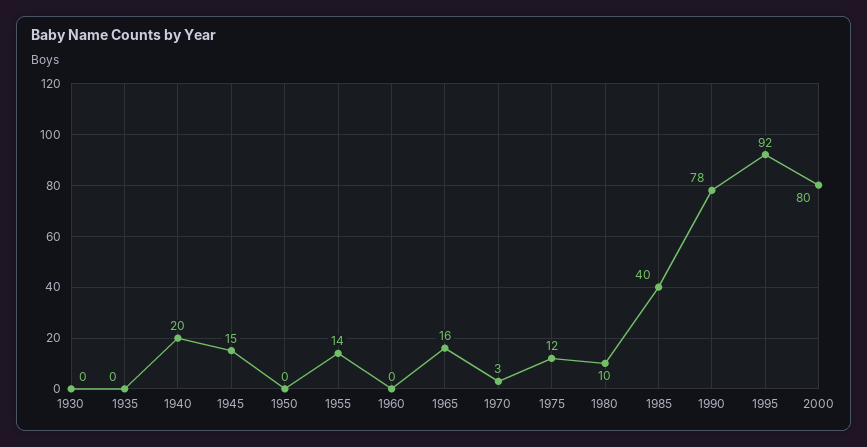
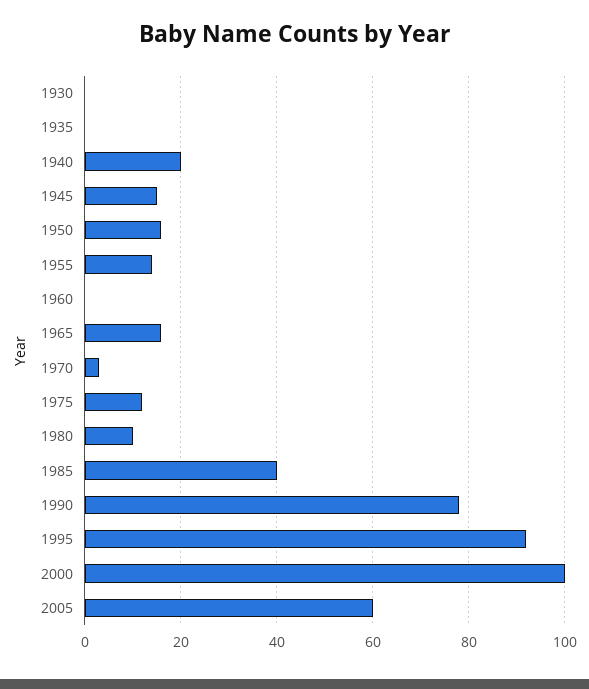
1950: 0 -> 15
2000: 80 -> 100
2005: none -> 60

